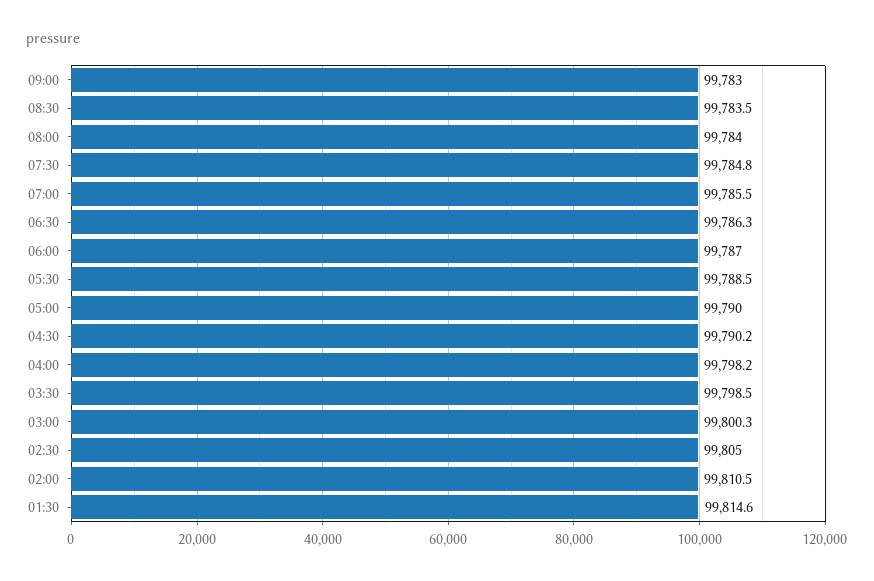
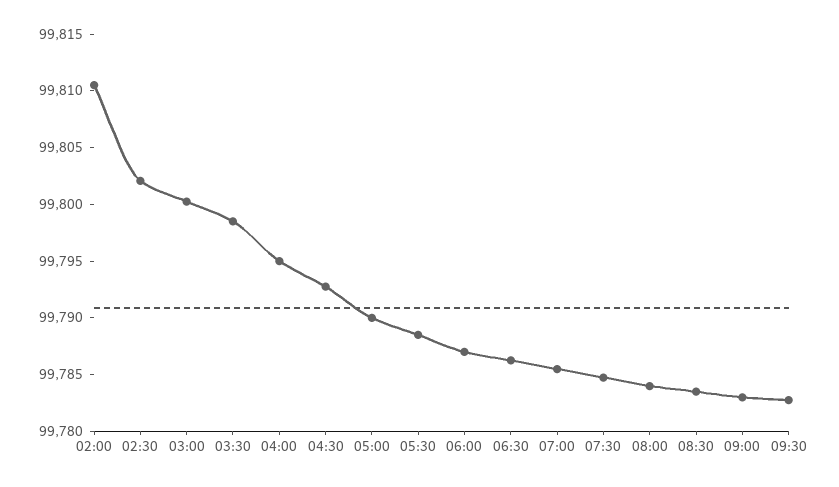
04:30: 99790.2 -> 99793
04:00: 99798.2 -> 99795
02:30: 99805 -> 99802
01:30: 99814.6 -> none
09:30: none -> 99783

